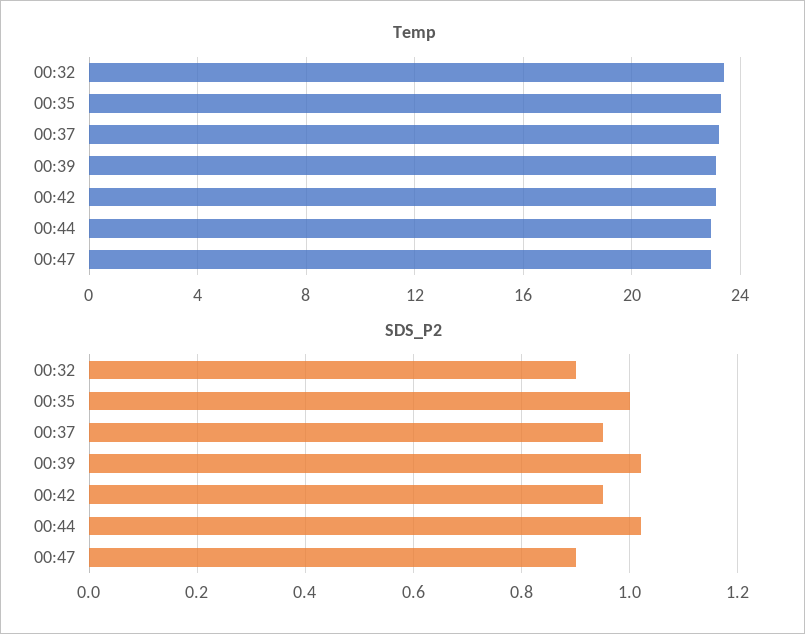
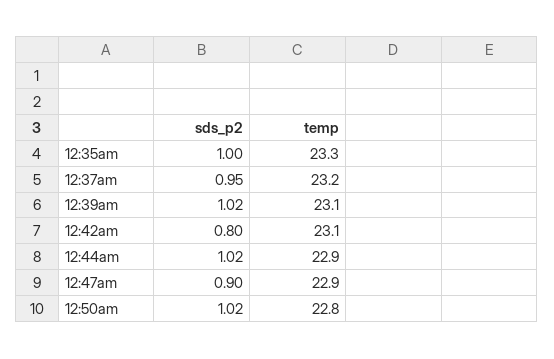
Temp, 00:32: 23.5 -> none
SDS_P2, 00:32: 0.9 -> none
SDS_P2, 00:42: 0.95 -> 0.8
SDS_P2, 12:50am: none -> 1.02
Temp, 12:50am: none -> 22.8

